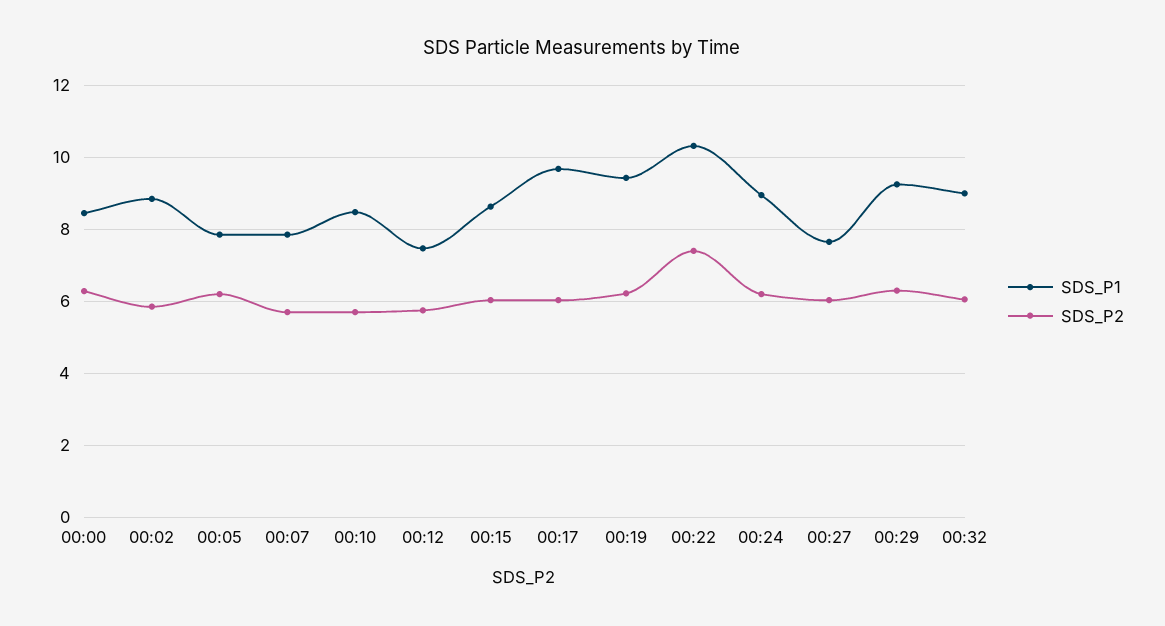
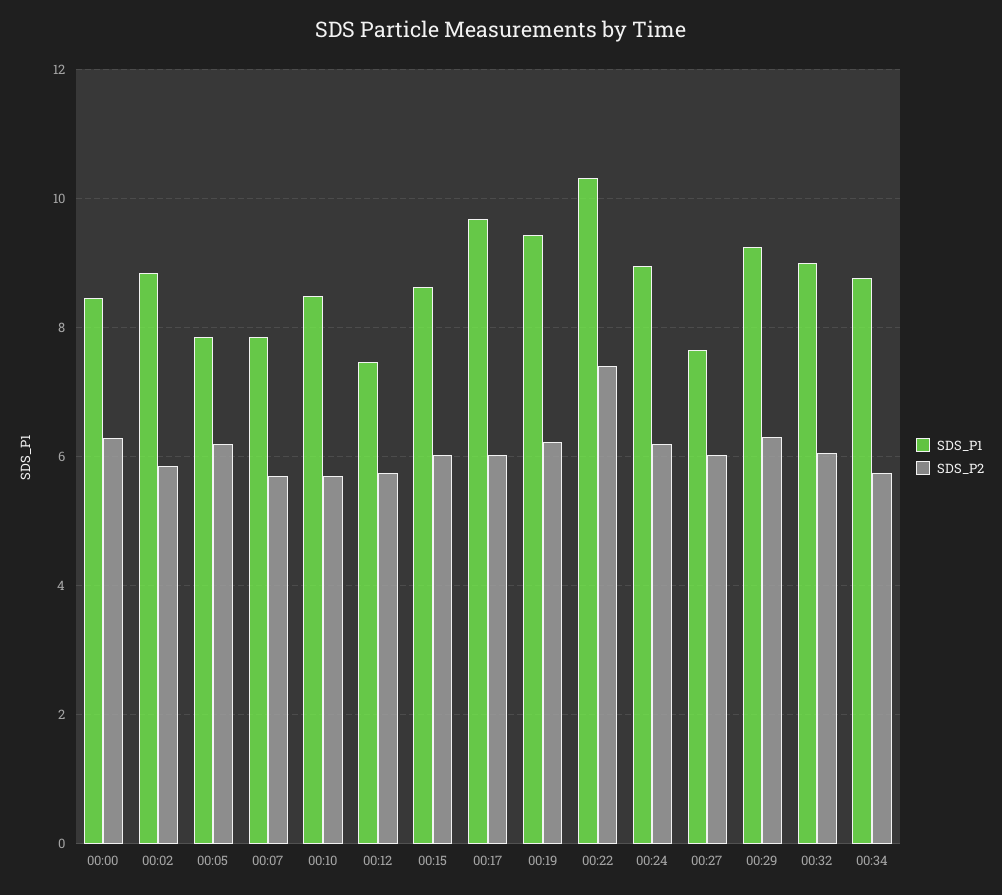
SDS_P1, 00:34: none -> 8.8
SDS_P2, 00:34: none -> 5.8

